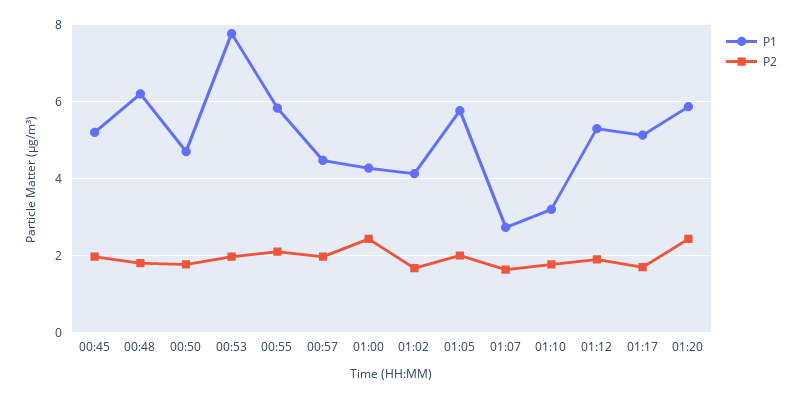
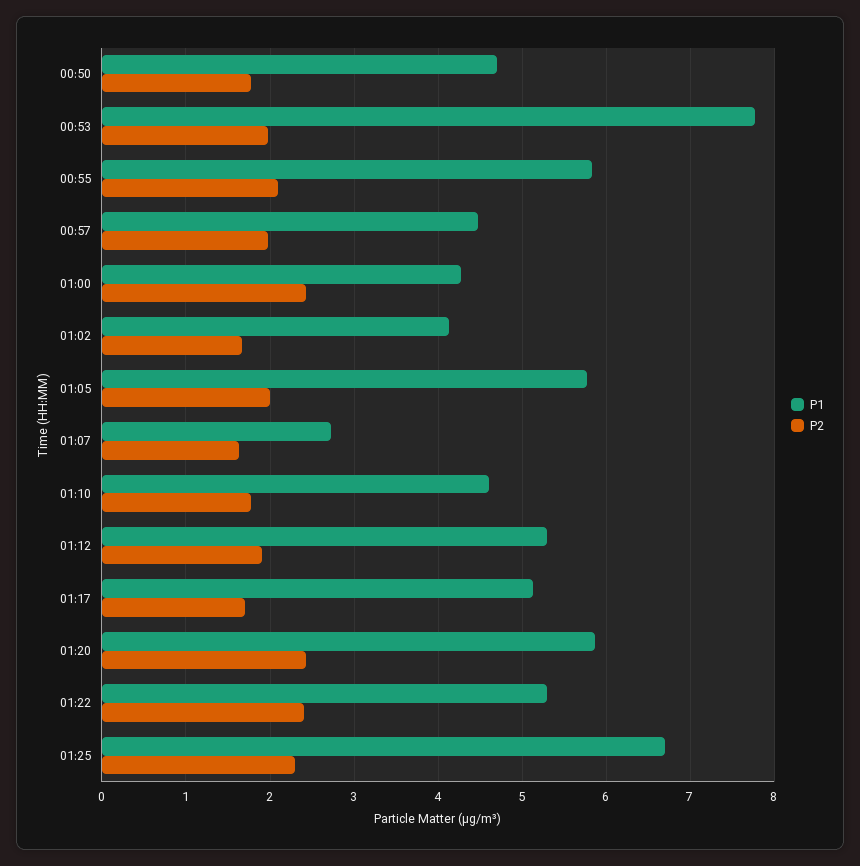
P1, 00:45: 5.2 -> none
P2, 00:45: 2 -> none
P1, 00:48: 6.2 -> none
P2, 00:48: 1.8 -> none
P1, 01:10: 3.2 -> 4.6
P1, 01:22: none -> 5.3
P2, 01:22: none -> 2.4
P1, 01:25: none -> 6.7
P2, 01:25: none -> 2.3

